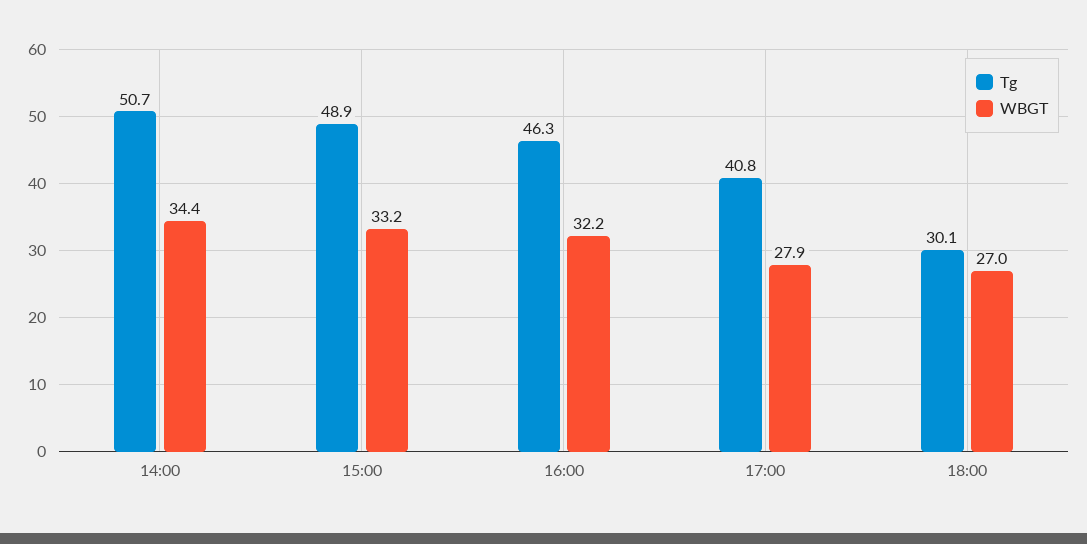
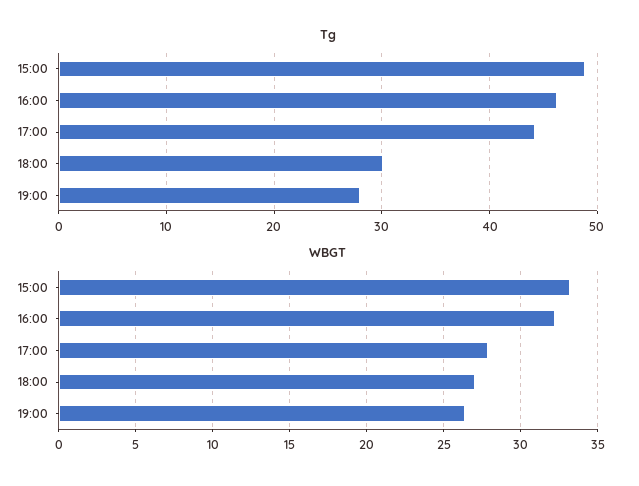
Tg, 14:00: 50.7 -> none
WBGT, 14:00: 34.4 -> none
Tg, 17:00: 40.8 -> 44
Tg, 19:00: none -> 28
WBGT, 19:00: none -> 26.5

